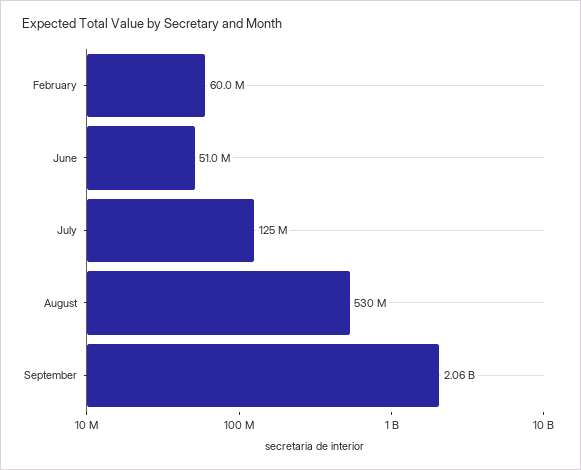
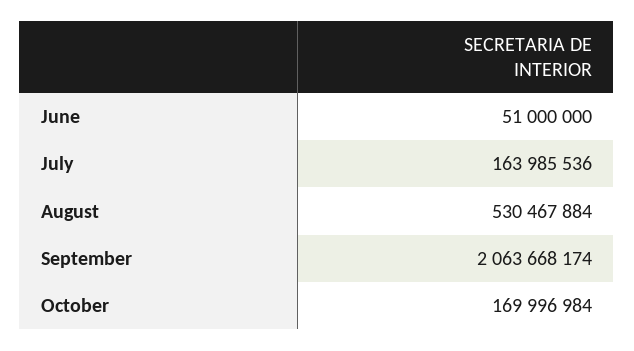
February: 60000000 -> none
July: 125000000 -> 163985536
October: none -> 169996984

